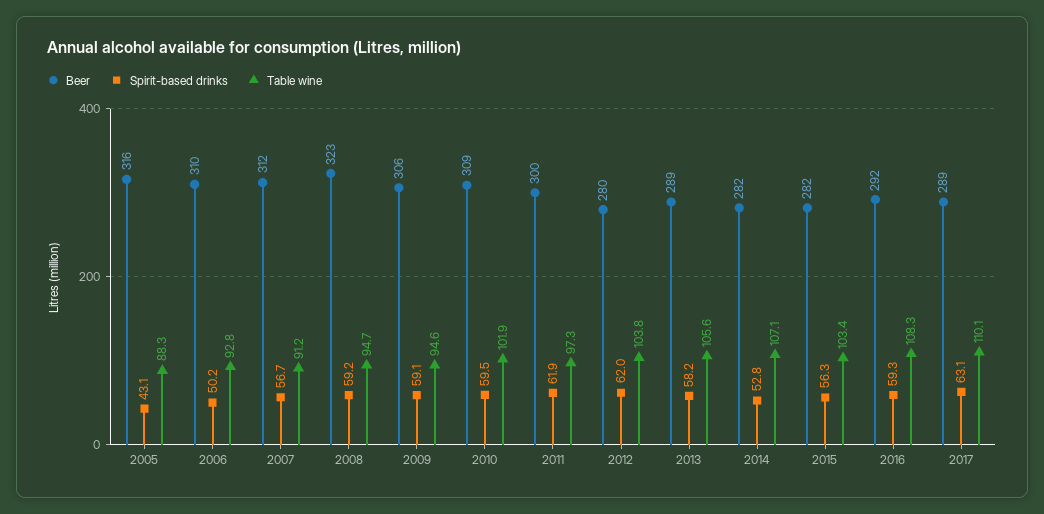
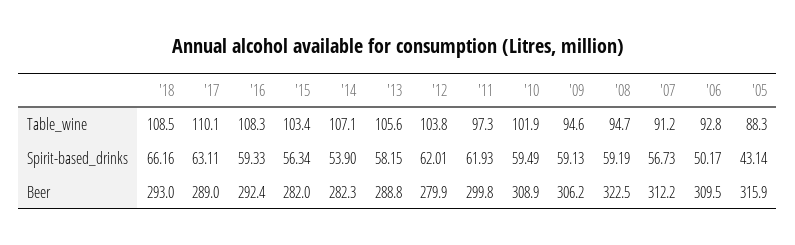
Spirit-based drinks, 2014: 52.8 -> 53.9
Table wine, '18: none -> 108.5
Spirit-based drinks, '18: none -> 66.16
Beer, '18: none -> 293

